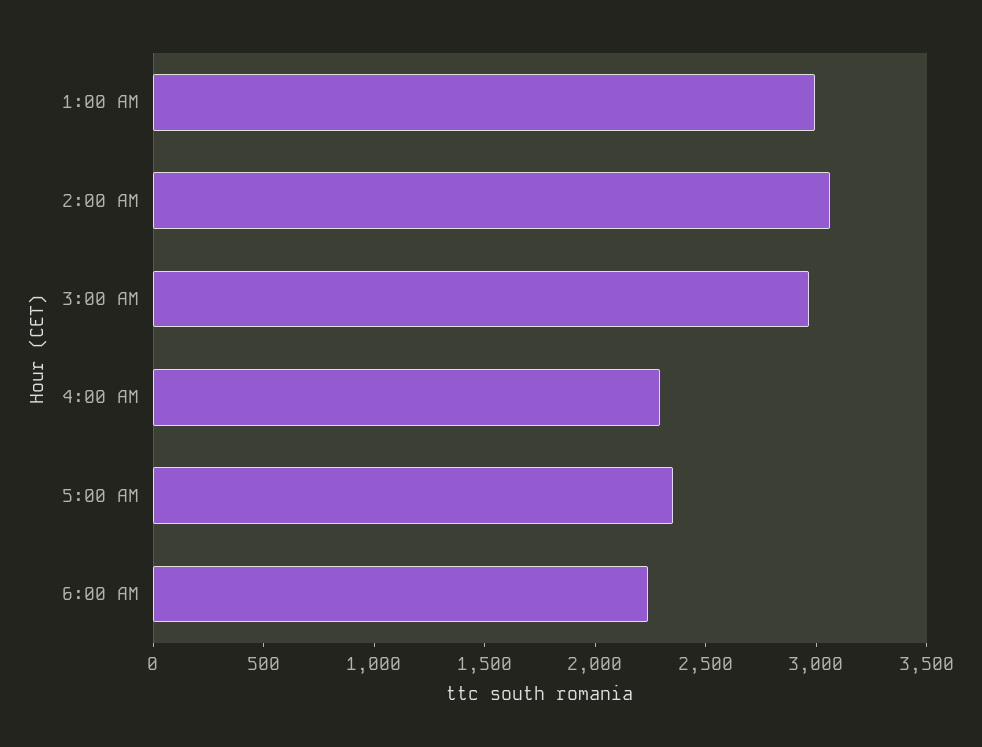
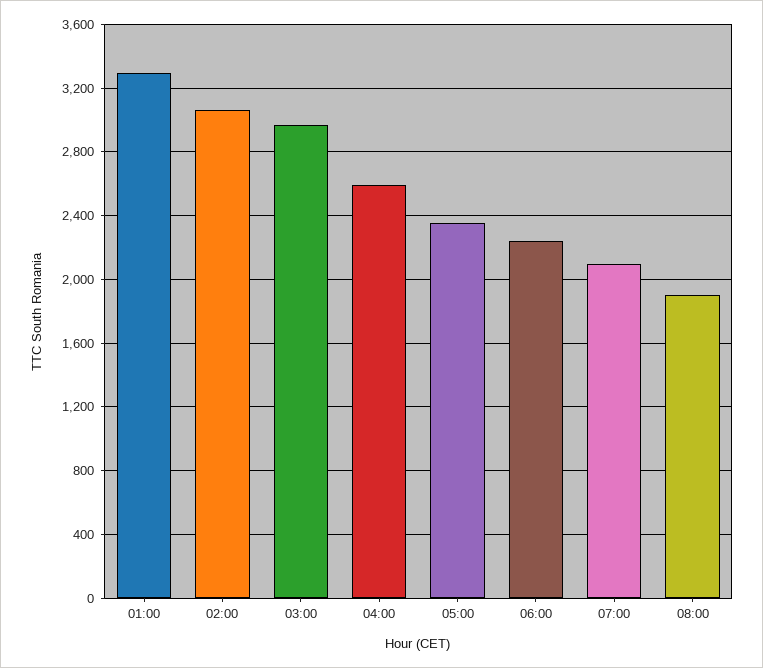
1:00 AM: 3000 -> 3300
4:00 AM: 2300 -> 2600
07:00: none -> 2100
08:00: none -> 1900

